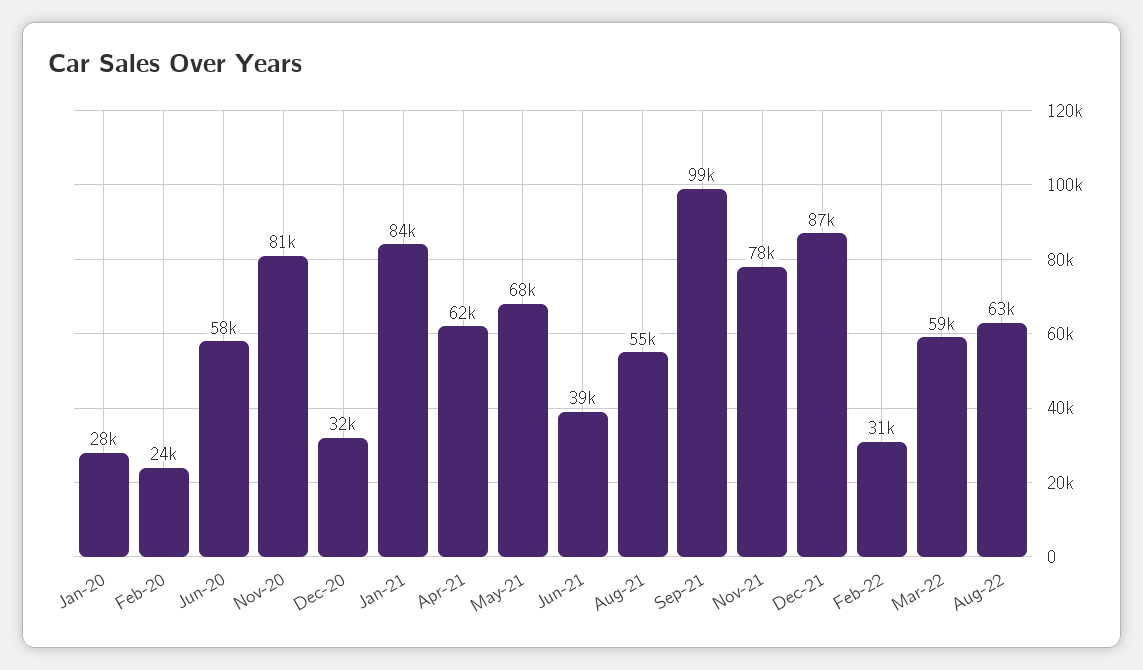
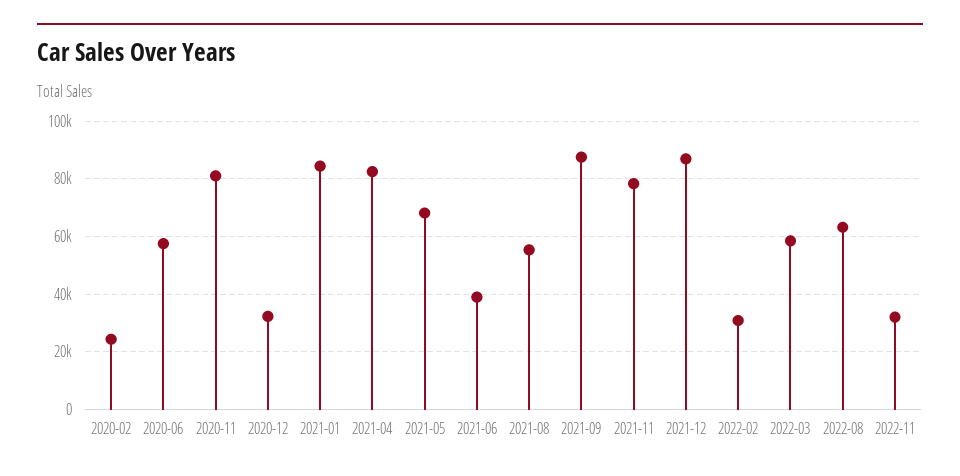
Jan-20: 28000 -> none
Apr-21: 62000 -> 82500
Sep-21: 99000 -> 87500
2022-11: none -> 32500

